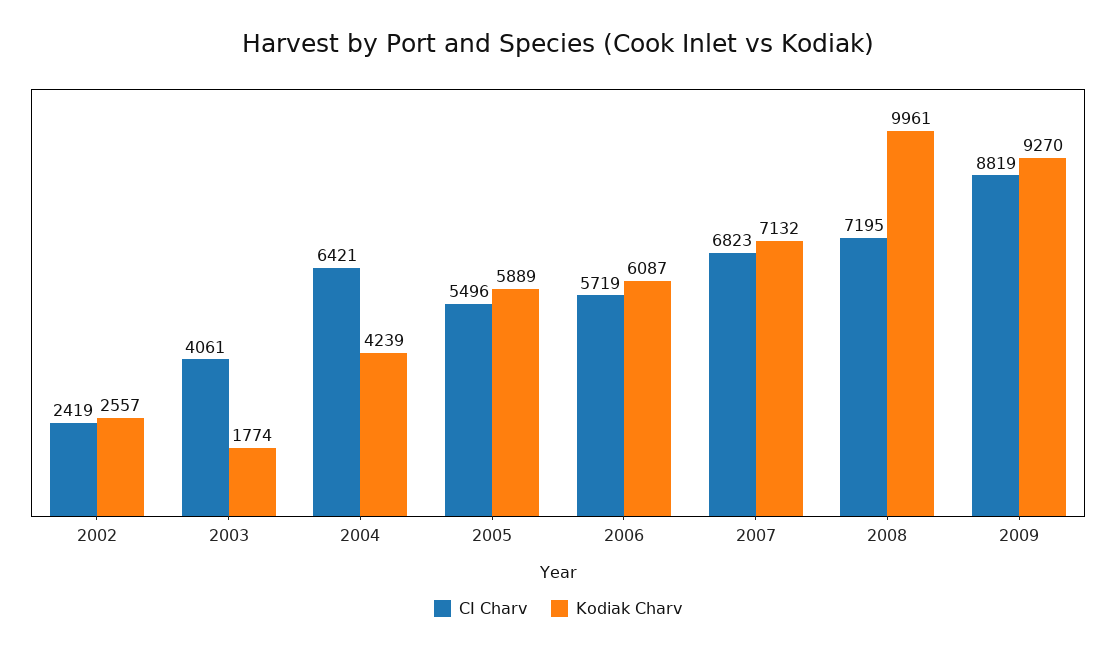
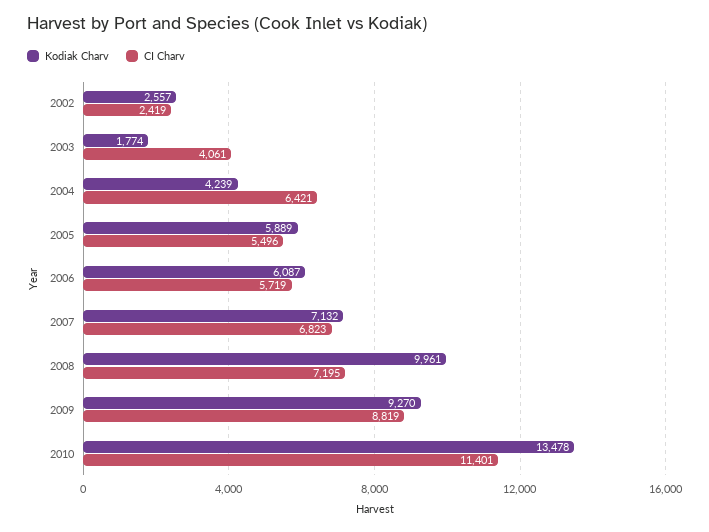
Kodiak Charv, 2010: none -> 13478
CI Charv, 2010: none -> 11401

